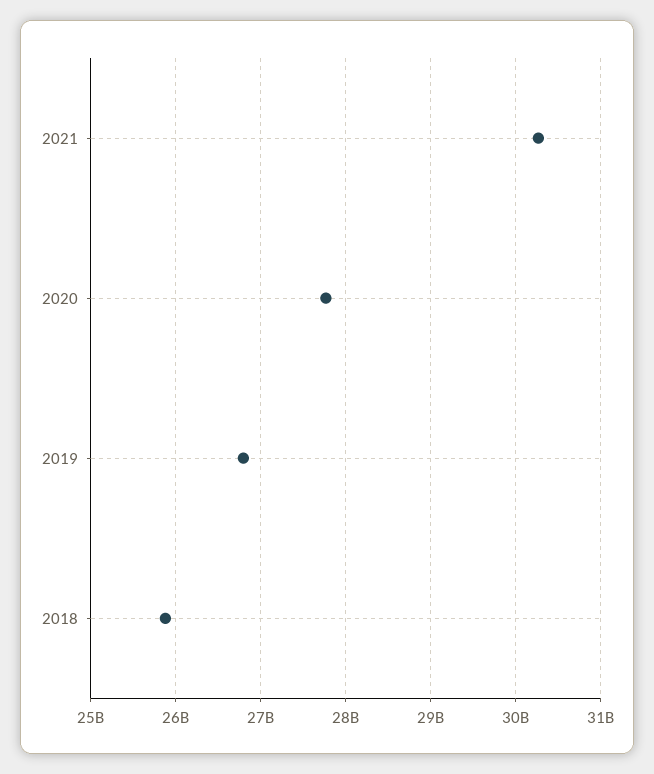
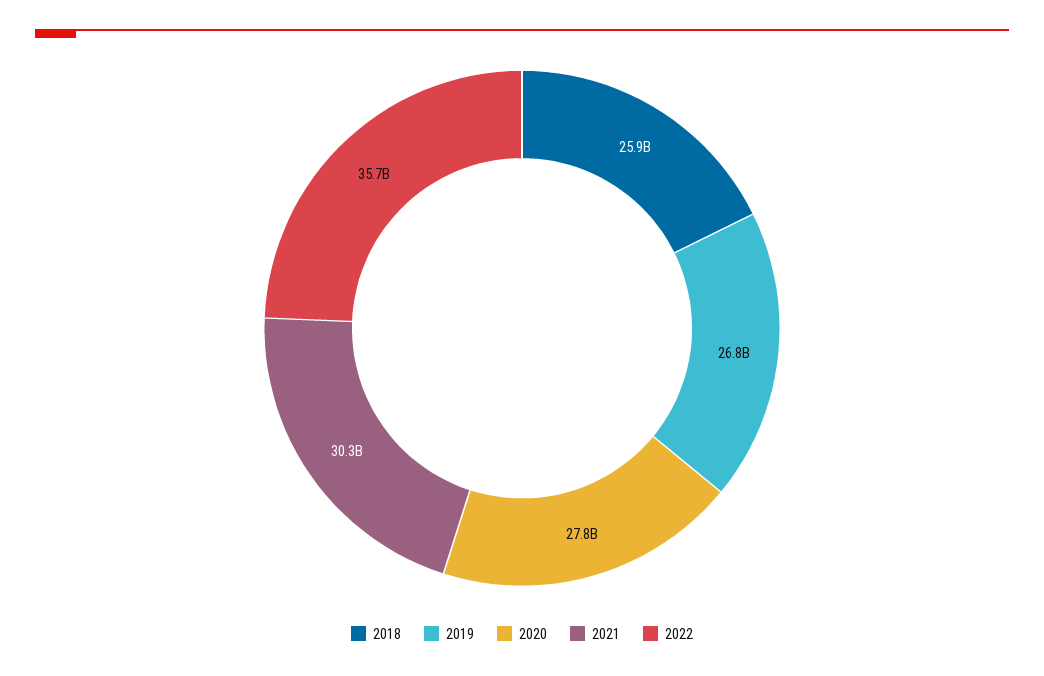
2022: none -> 35700000000

